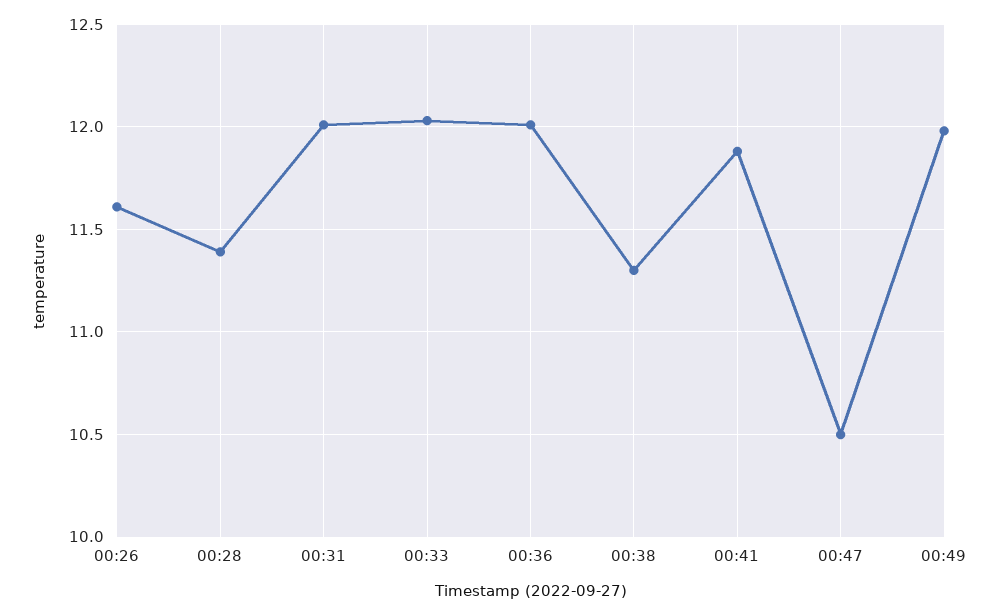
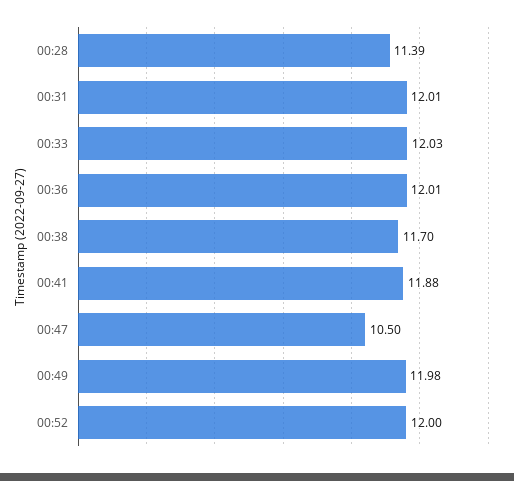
00:26: 11.6 -> none
00:38: 11.3 -> 11.7
00:52: none -> 12

